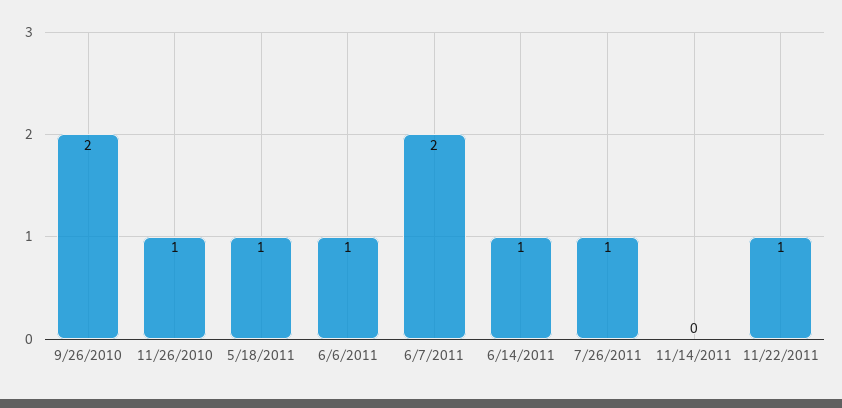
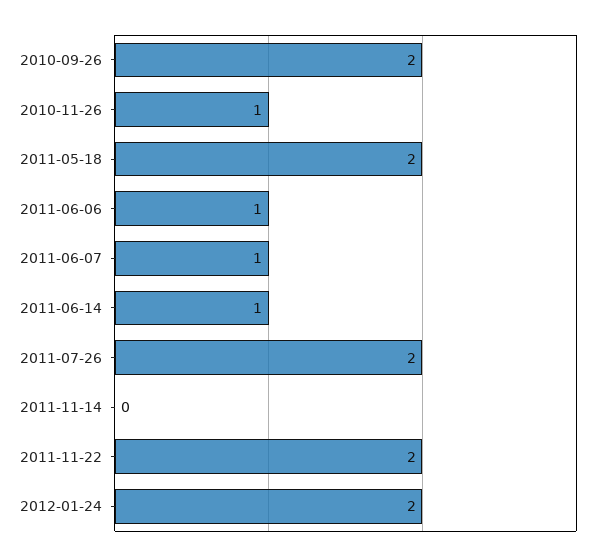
5/18/2011: 1 -> 2
6/7/2011: 2 -> 1
7/26/2011: 1 -> 2
11/22/2011: 1 -> 2
2012-01-24: none -> 2

